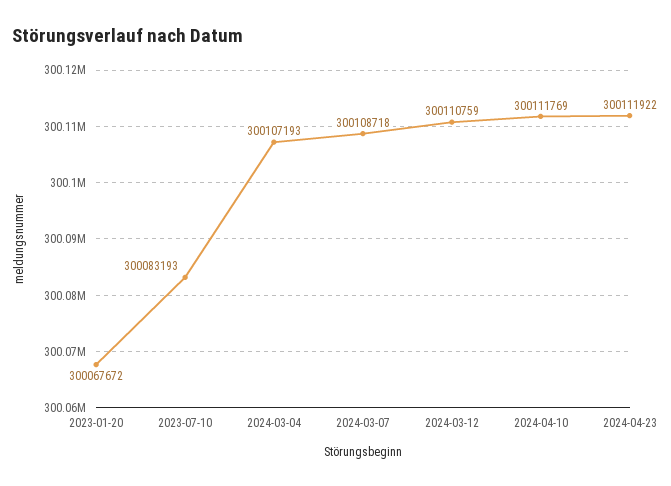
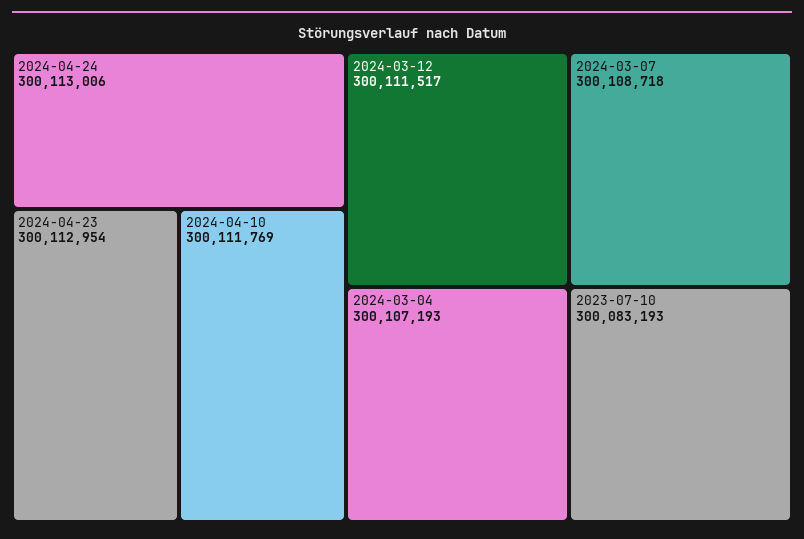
2023-01-20: 300067672 -> none
2024-03-12: 300110759 -> 300111517
2024-04-23: 300111922 -> 300112954
2024-04-24: none -> 300113006

